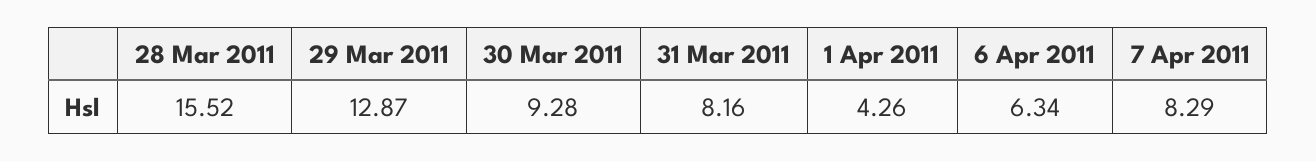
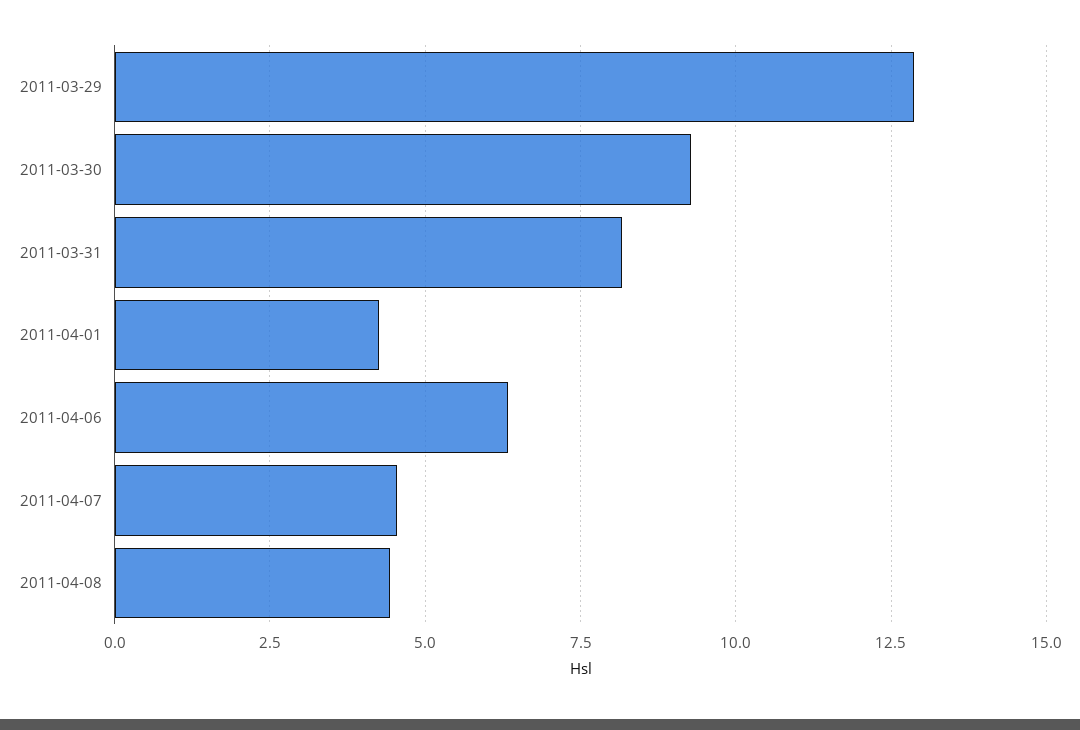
28 Mar 2011: 15.52 -> none
7 Apr 2011: 8.29 -> 4.5
2011-04-08: none -> 4.5

